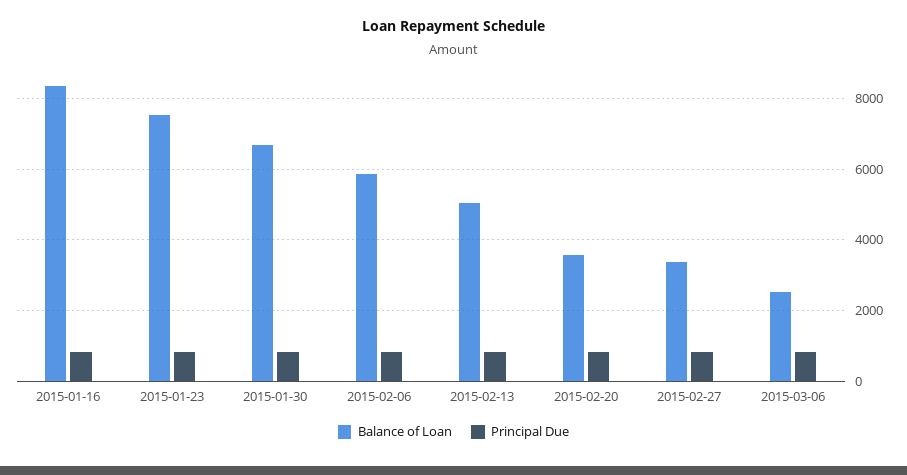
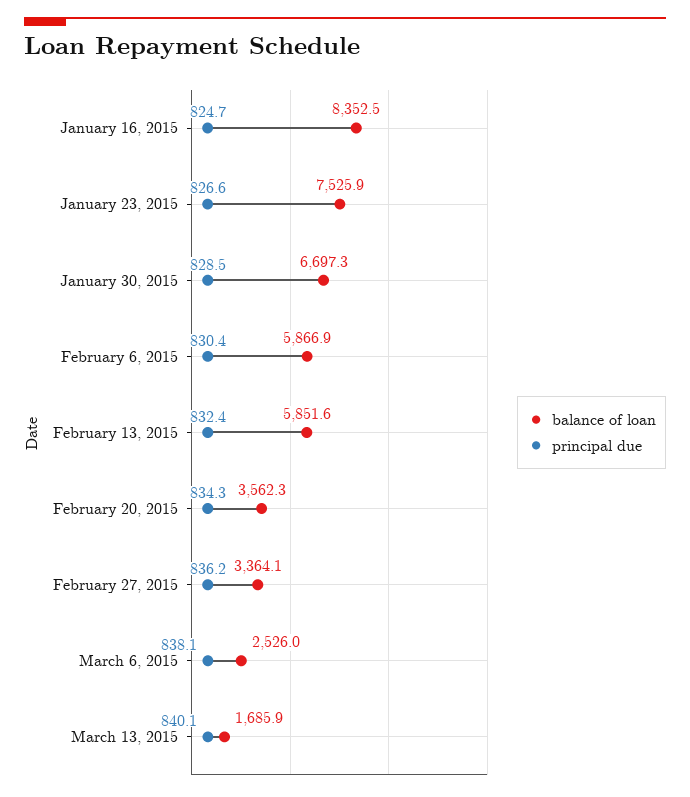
Balance of Loan, 2015-02-13: 5000 -> 5851.6
Balance of Loan, March 13, 2015: none -> 1685.9
Principal Due, March 13, 2015: none -> 840.1

